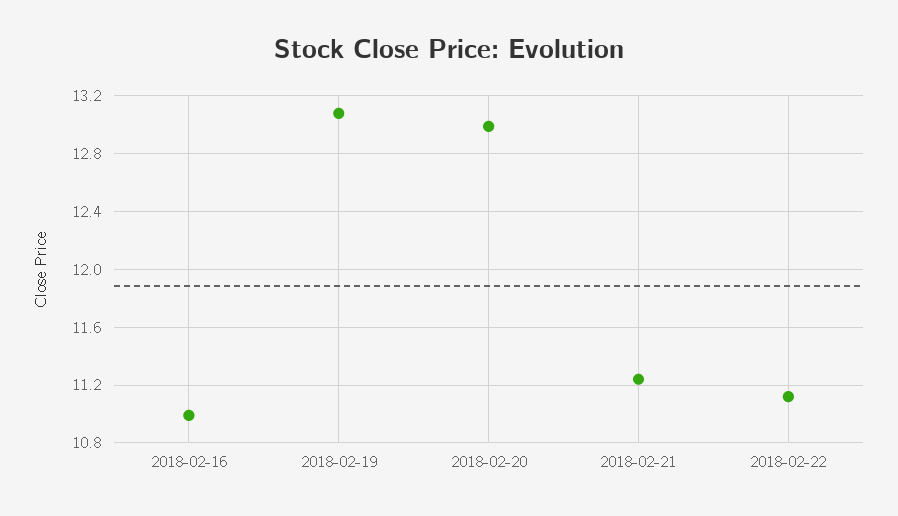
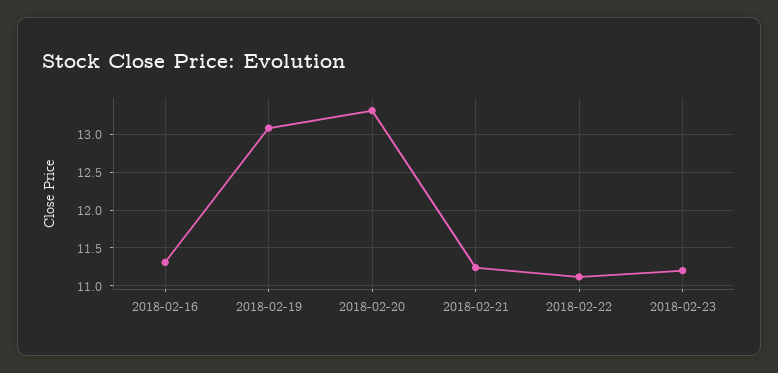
2018-02-16: 11 -> 11.3
2018-02-20: 13 -> 13.3
2018-02-23: none -> 11.2

